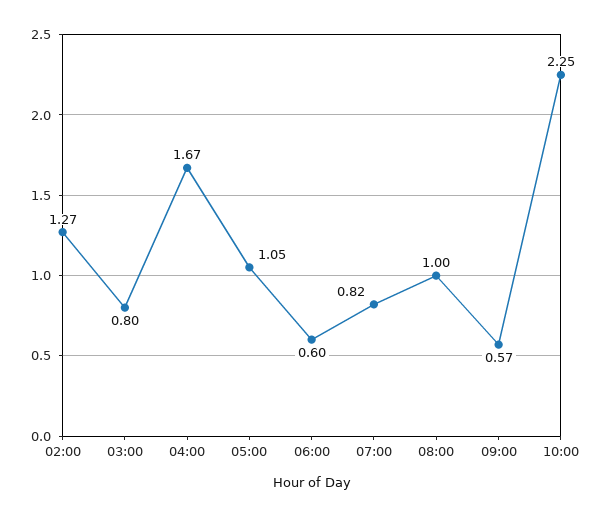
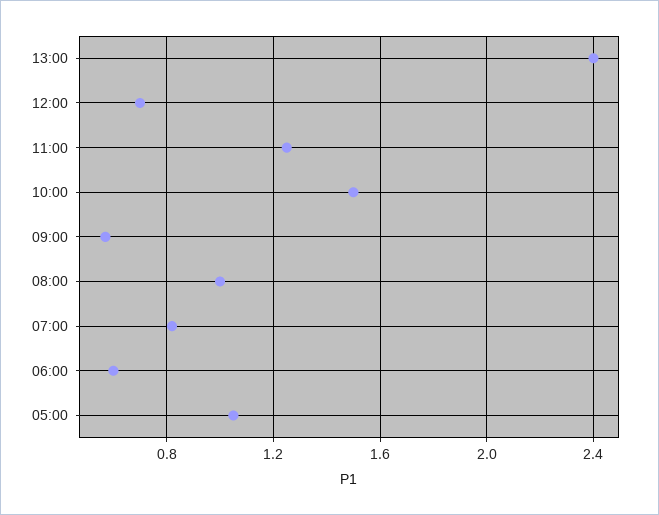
02:00: 1.27 -> none
03:00: 0.8 -> none
04:00: 1.67 -> none
10:00: 2.25 -> 1.5
13:00: none -> 2.4
12:00: none -> 0.7
11:00: none -> 1.25

